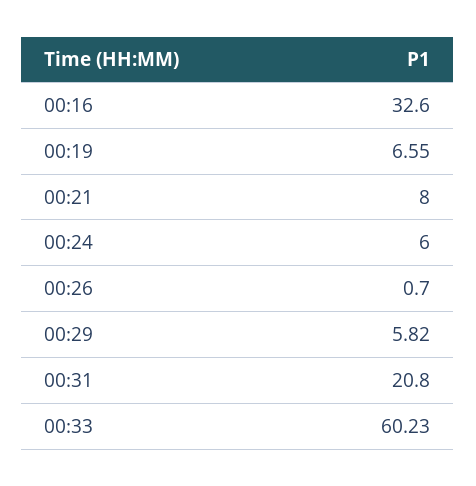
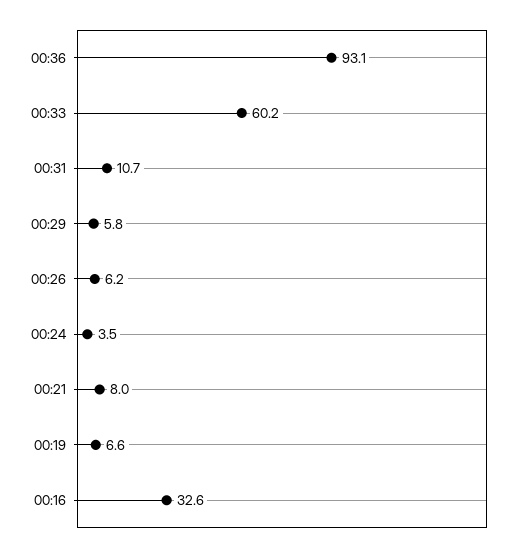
00:24: 6 -> 3.5
00:26: 0.7 -> 6.2
00:31: 20.8 -> 10.7
00:36: none -> 93.1

